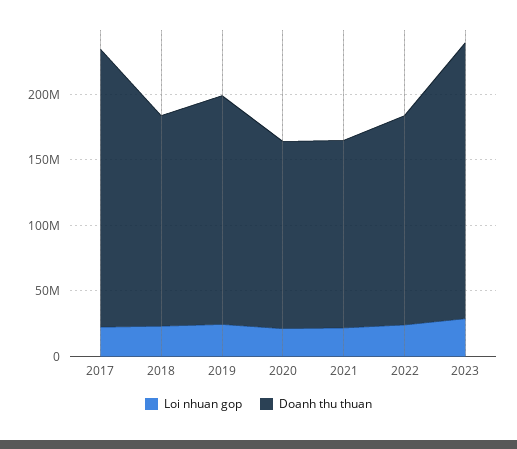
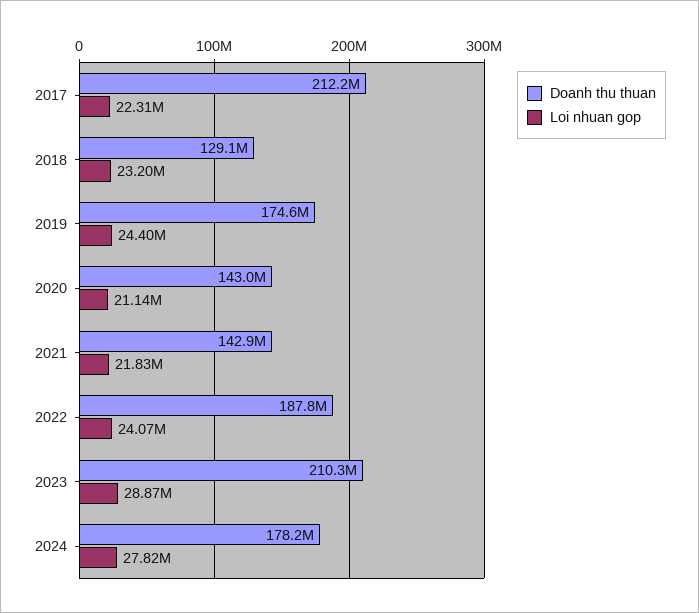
Doanh thu thuan, 2018: 160000000 -> 129100000
Doanh thu thuan, 2022: 160000000 -> 187800000
Doanh thu thuan, 2024: none -> 178200000
Loi nhuan gop, 2024: none -> 27820000

